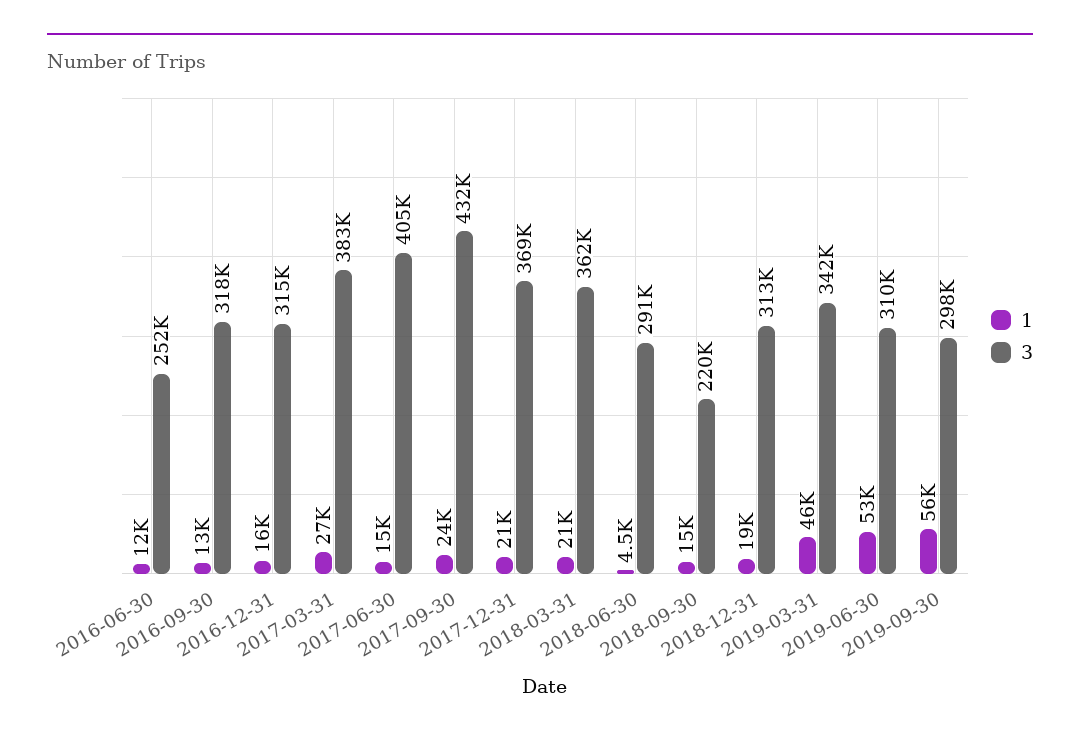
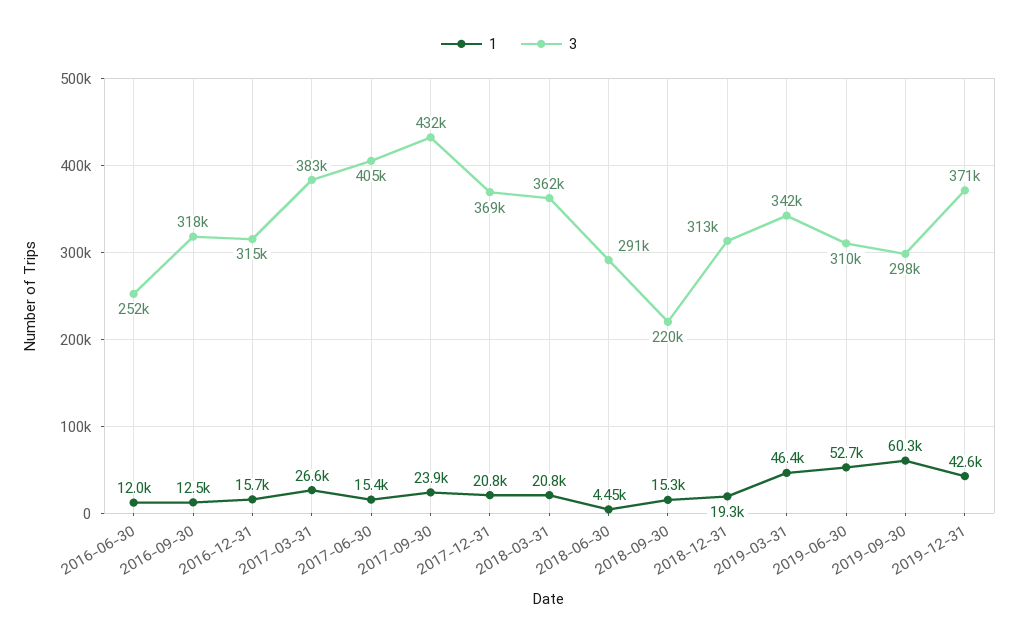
1, 2019-09-30: 56000 -> 60300
1, 2019-12-31: none -> 42600
3, 2019-12-31: none -> 371000

